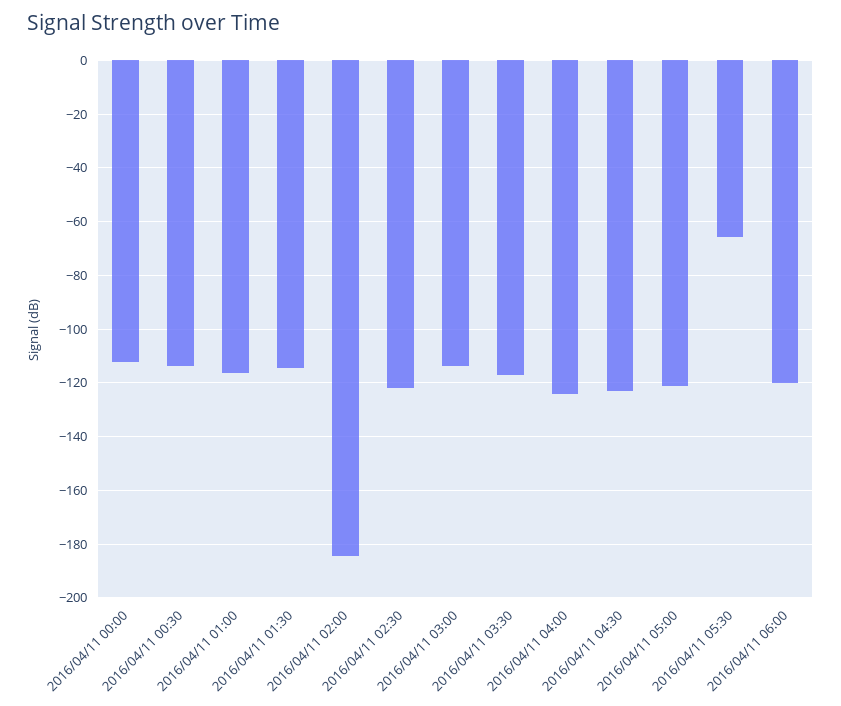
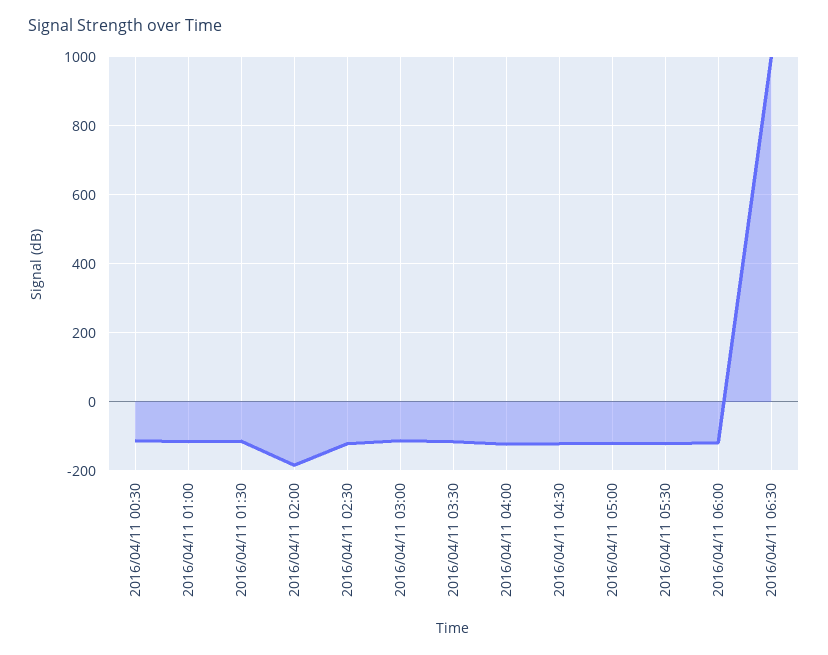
2016/04/11 00:00: -112.5 -> none
2016/04/11 05:30: -65 -> -120
2016/04/11 06:30: none -> 1000

